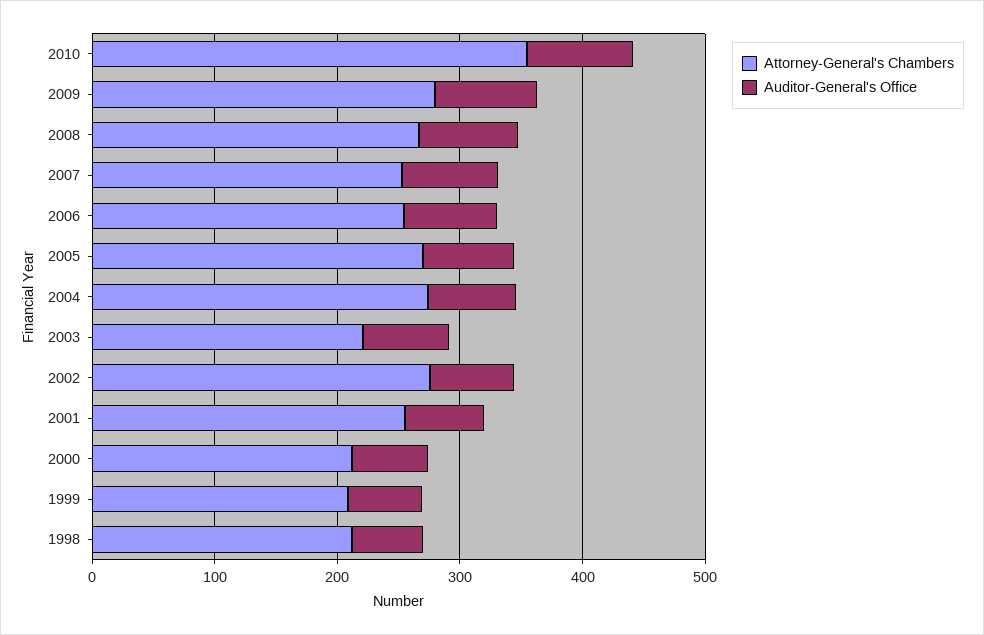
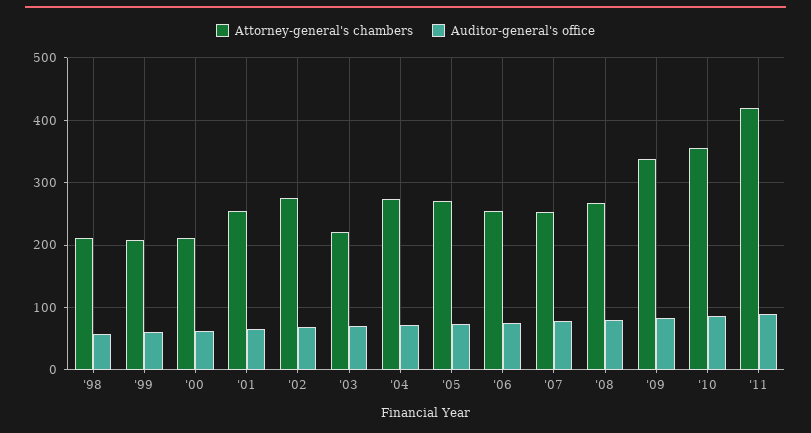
Attorney-General's Chambers, 2009: 280 -> 340
Attorney-General's Chambers, '11: none -> 420
Auditor-General's Office, '11: none -> 90

